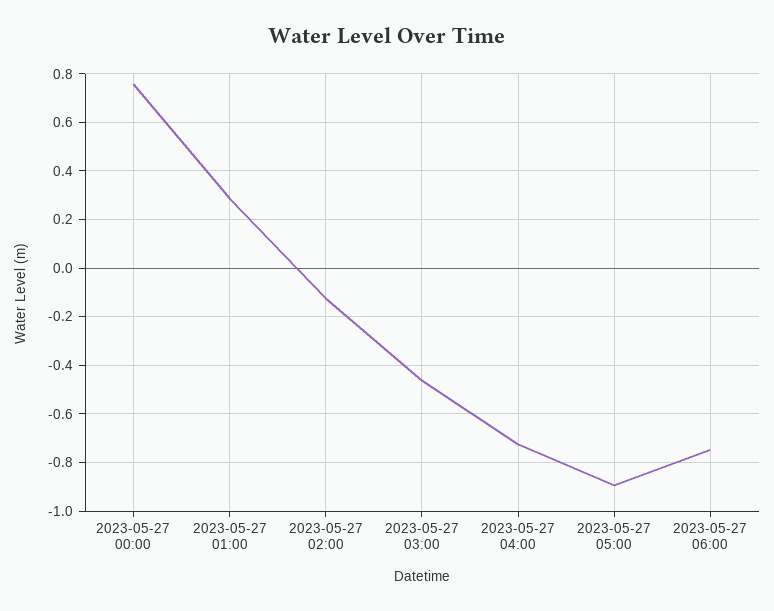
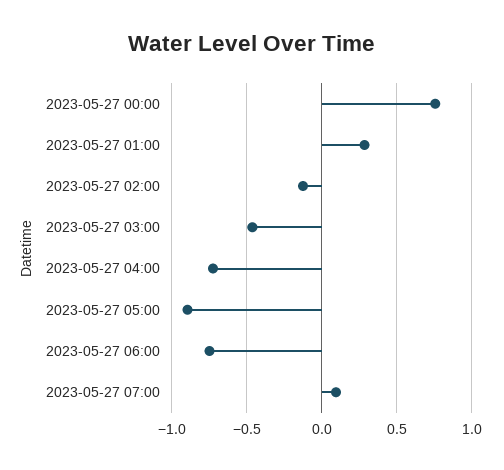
2023-05-27 07:00: none -> 0.1

